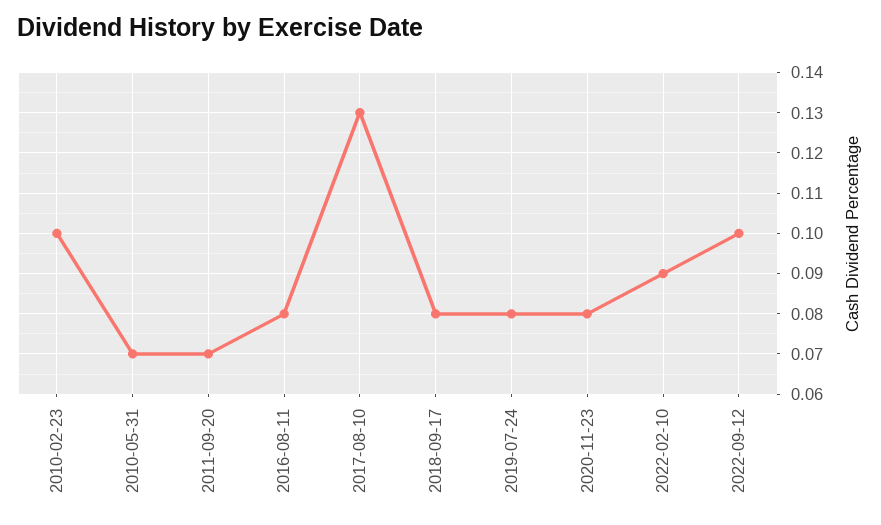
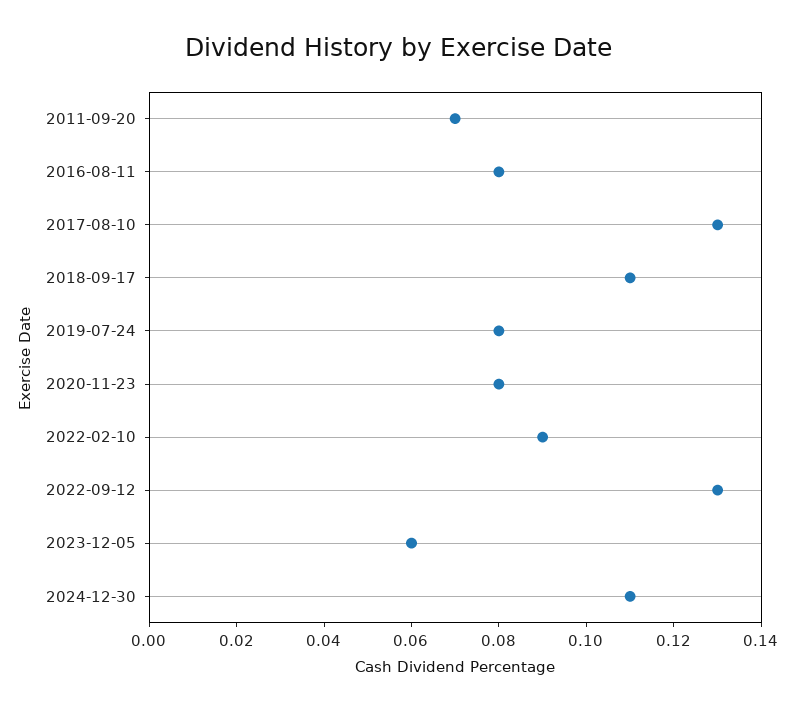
2010-02-23: 0.1 -> none
2010-05-31: 0.07 -> none
2018-09-17: 0.08 -> 0.11
2022-09-12: 0.1 -> 0.13
2023-12-05: none -> 0.06
2024-12-30: none -> 0.11

